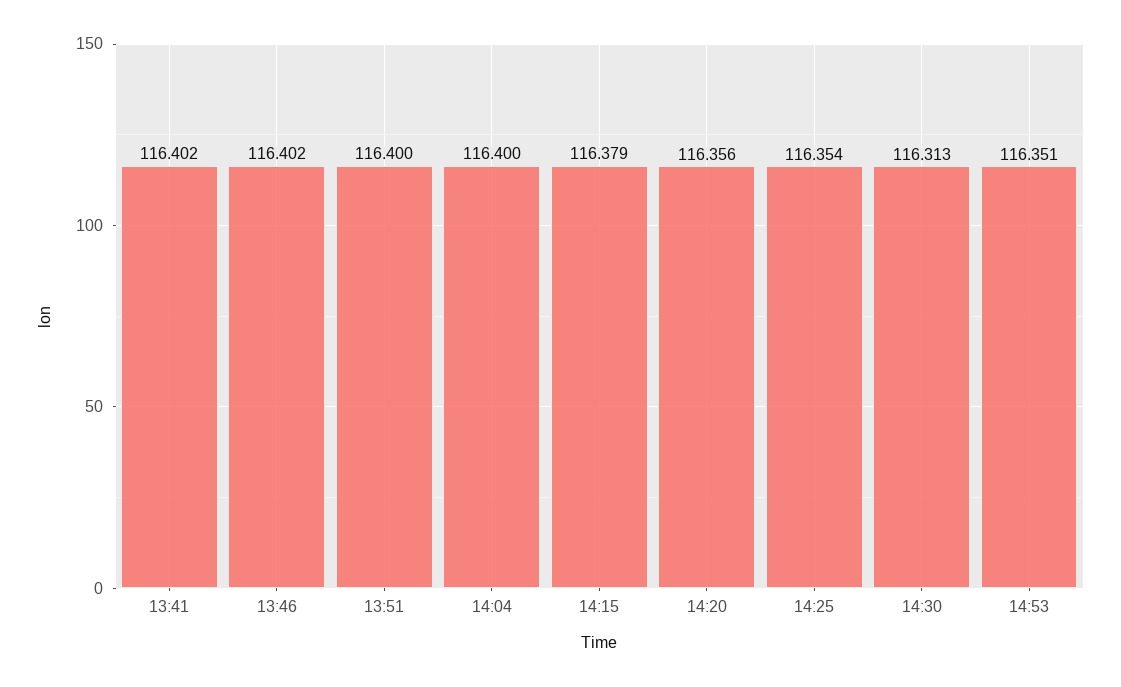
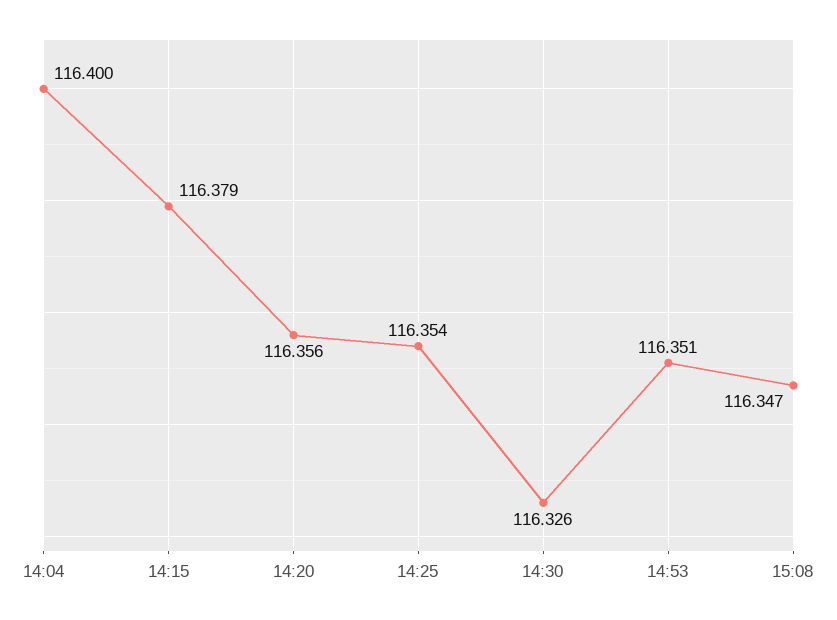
13:41: 116.402 -> none
13:46: 116.402 -> none
13:51: 116.4 -> none
14:30: 116.313 -> 116.326
15:08: none -> 116.347

